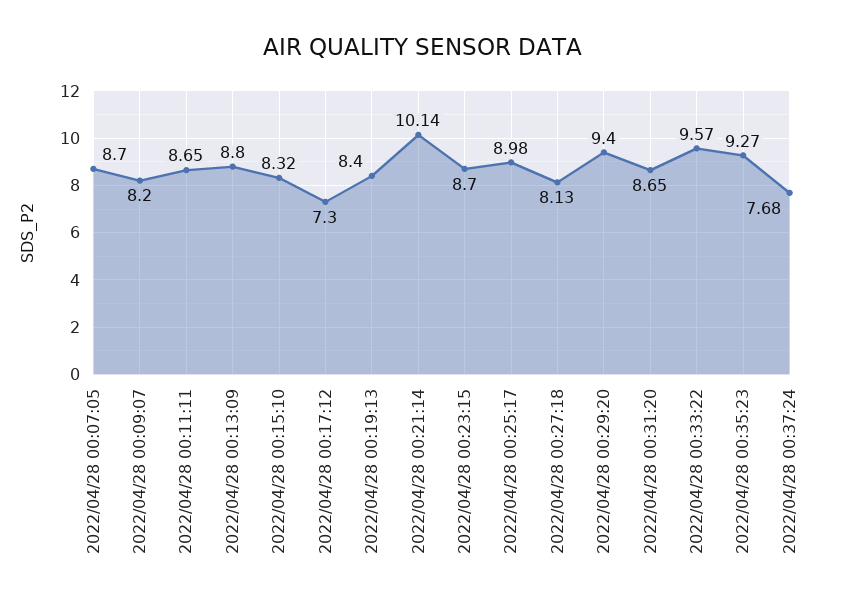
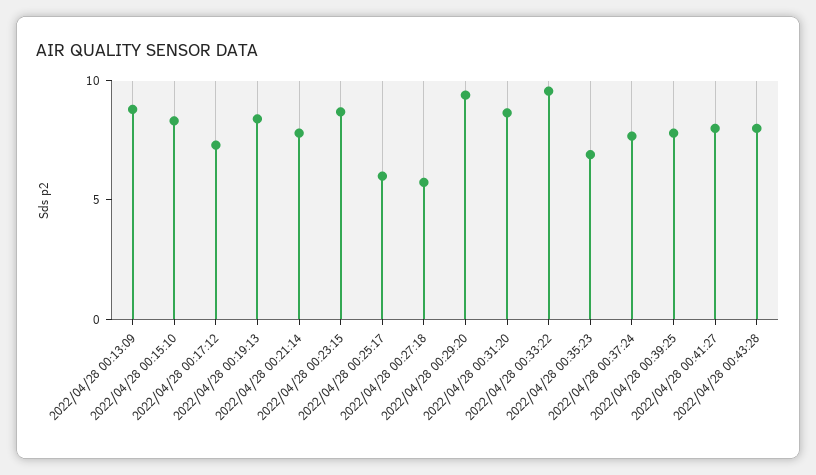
2022/04/28 00:07:05: 8.7 -> none
2022/04/28 00:09:07: 8.2 -> none
2022/04/28 00:11:11: 8.65 -> none
2022/04/28 00:21:14: 10.14 -> 8
2022/04/28 00:25:17: 8.98 -> 6
2022/04/28 00:27:18: 8.13 -> 6
2022/04/28 00:35:23: 9.27 -> 7
2022/04/28 00:39:25: none -> 8
2022/04/28 00:41:27: none -> 8
2022/04/28 00:43:28: none -> 8

